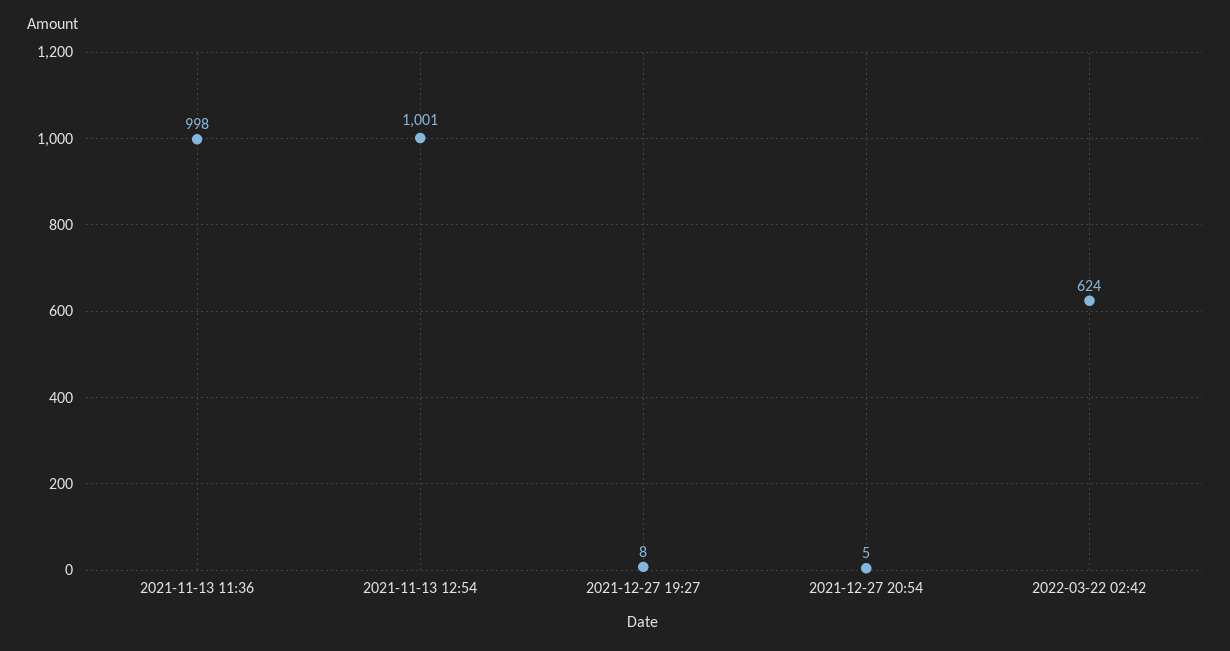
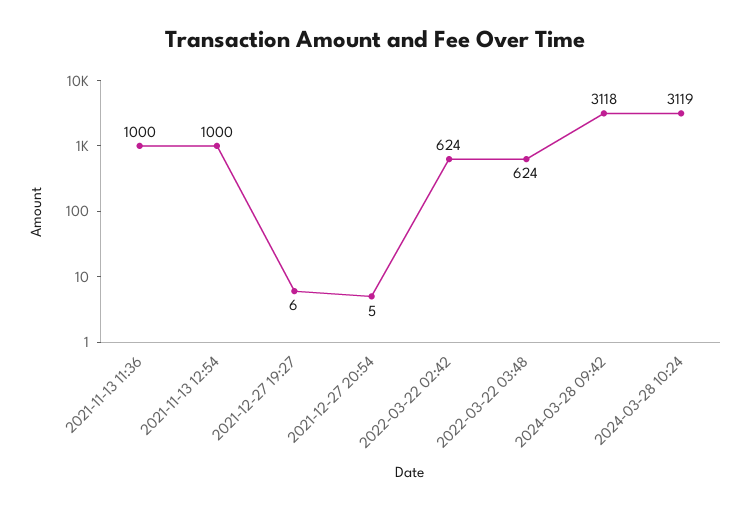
2021-11-13 11:36: 998 -> 1000
2021-11-13 12:54: 1001 -> 1000
2021-12-27 19:27: 8 -> 6
2022-03-22 03:48: none -> 624
2024-03-28 09:42: none -> 3118
2024-03-28 10:24: none -> 3119

